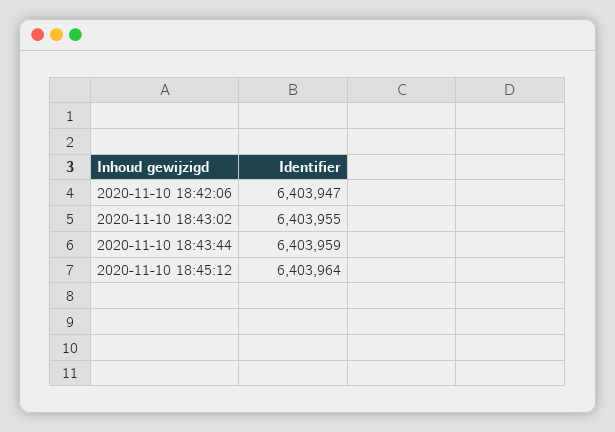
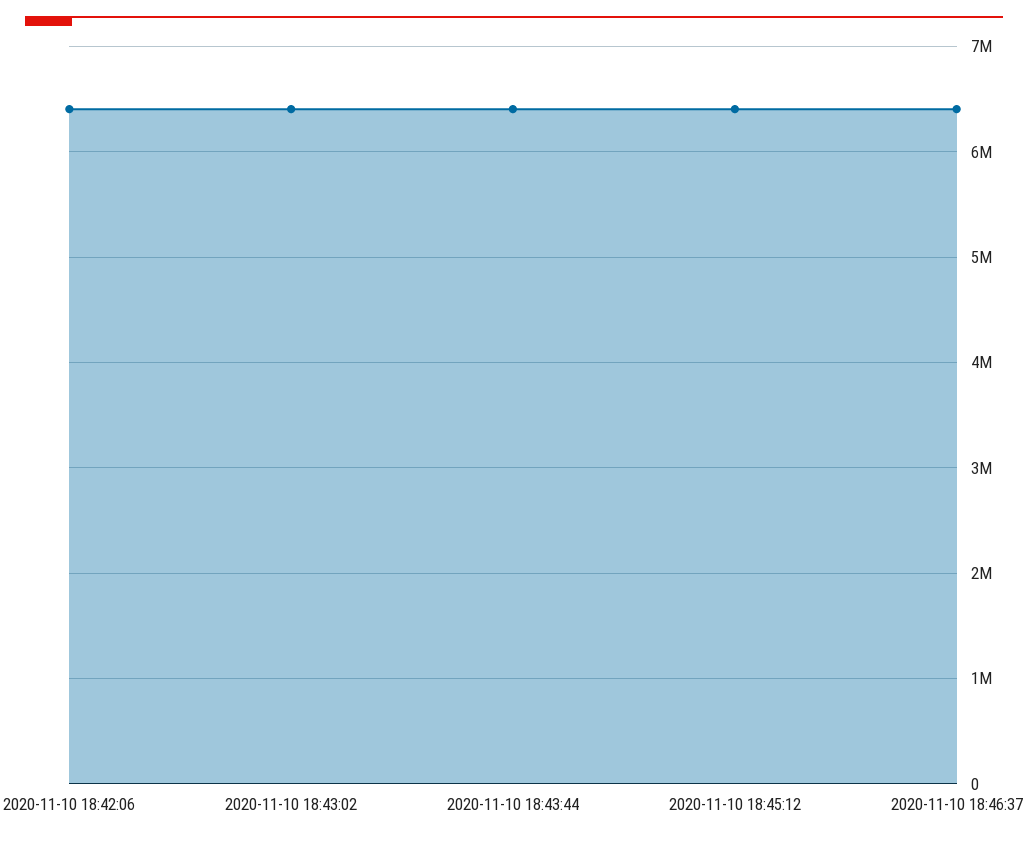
2020-11-10 18:46:37: none -> 6400000

